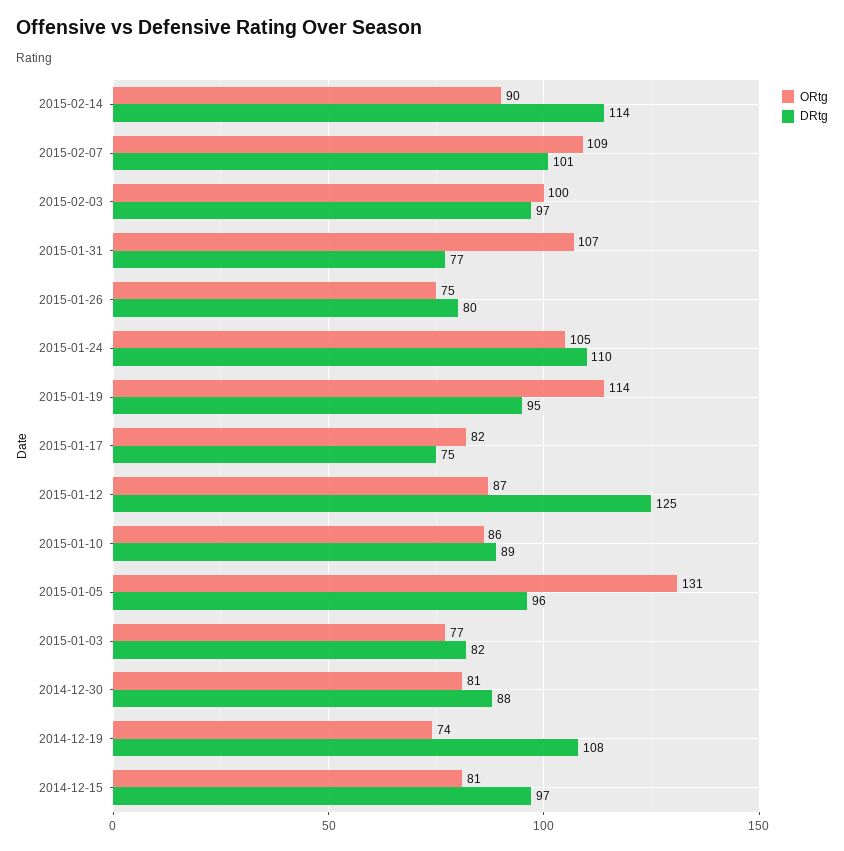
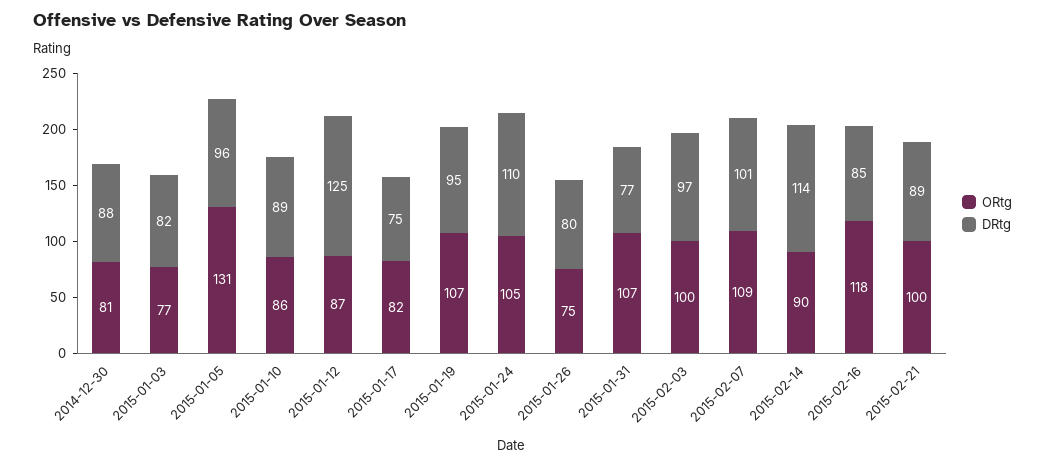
ORtg, 2015-01-19: 114 -> 107
ORtg, 2014-12-19: 74 -> none
DRtg, 2014-12-19: 108 -> none
ORtg, 2014-12-15: 81 -> none
DRtg, 2014-12-15: 97 -> none
ORtg, 2015-02-16: none -> 118
DRtg, 2015-02-16: none -> 85
ORtg, 2015-02-21: none -> 100
DRtg, 2015-02-21: none -> 89

